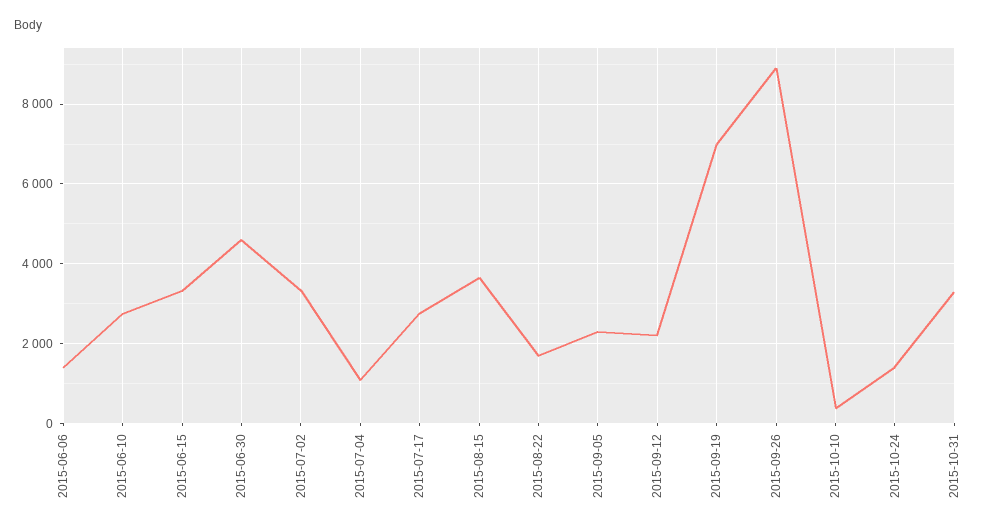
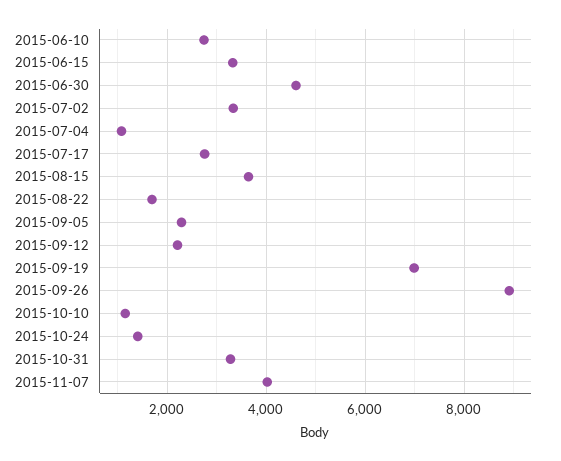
2015-06-06: 1400 -> none
2015-10-10: 400 -> 1200
2015-11-07: none -> 4000

